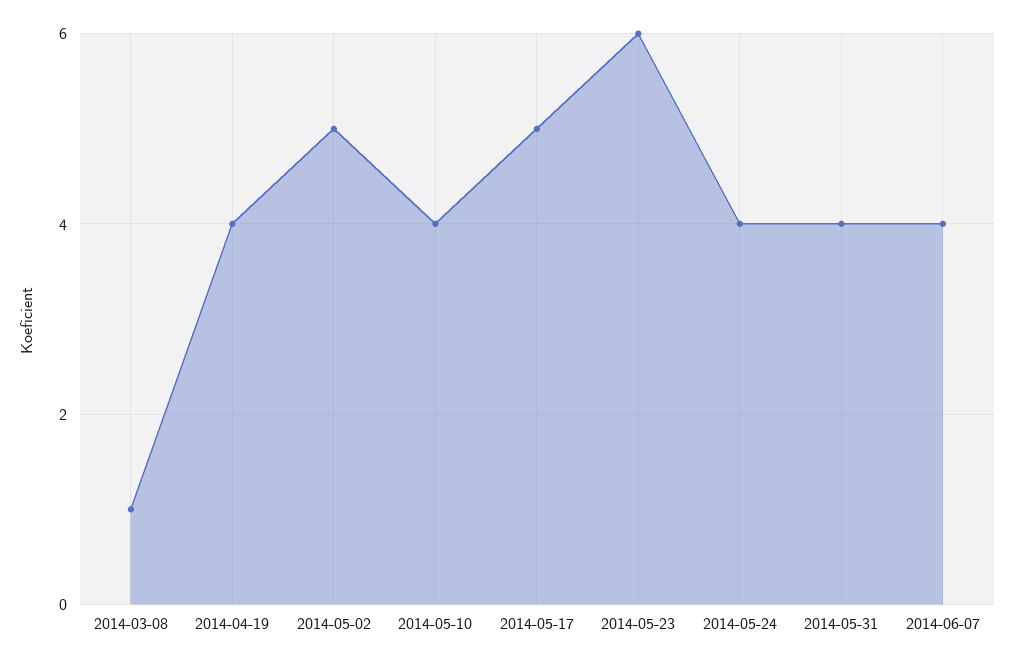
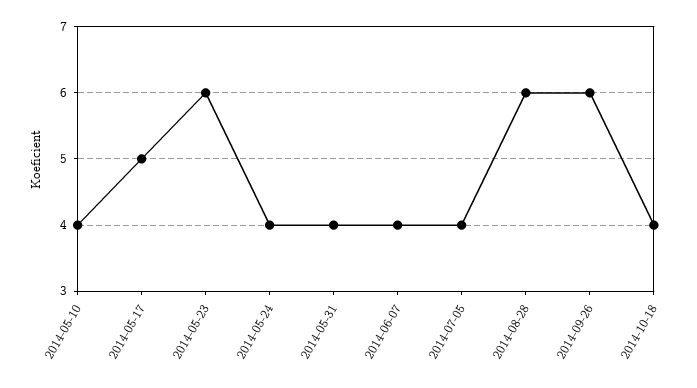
2014-03-08: 1 -> none
2014-04-19: 4 -> none
2014-05-02: 5 -> none
2014-07-05: none -> 4
2014-08-28: none -> 6
2014-09-26: none -> 6
2014-10-18: none -> 4

